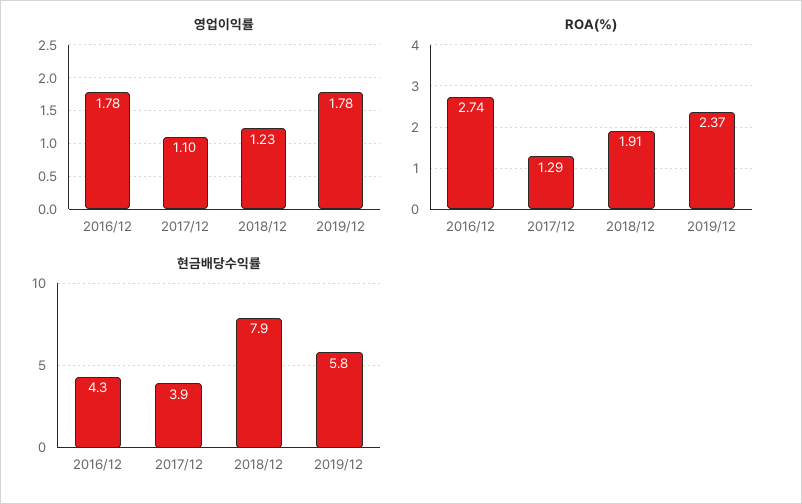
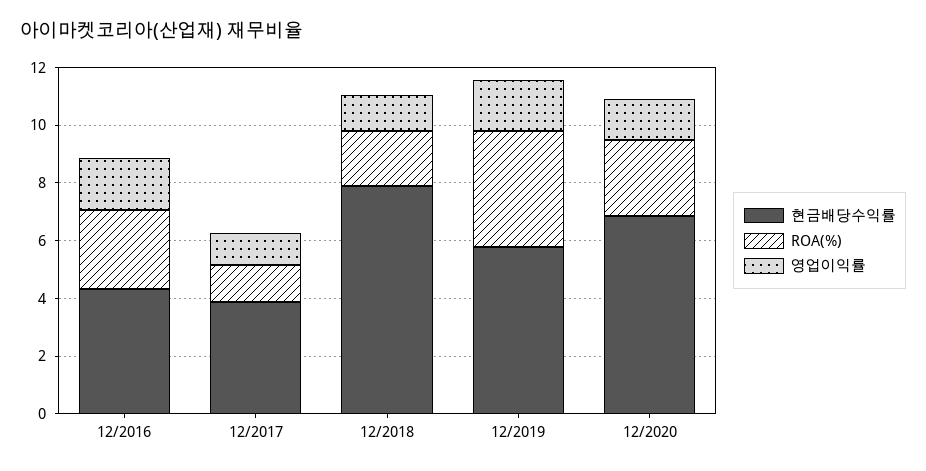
ROA(%), 2019/12: 2.37 -> 4
현금배당수익률, 12/2020: none -> 7
ROA(%), 12/2020: none -> 2.5
영업이익률, 12/2020: none -> 1.5

